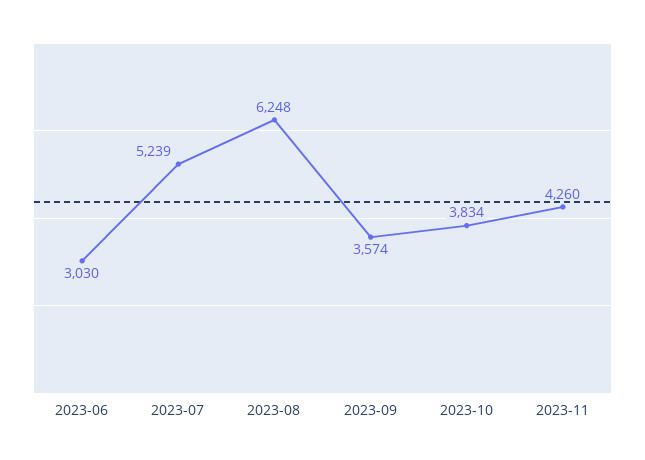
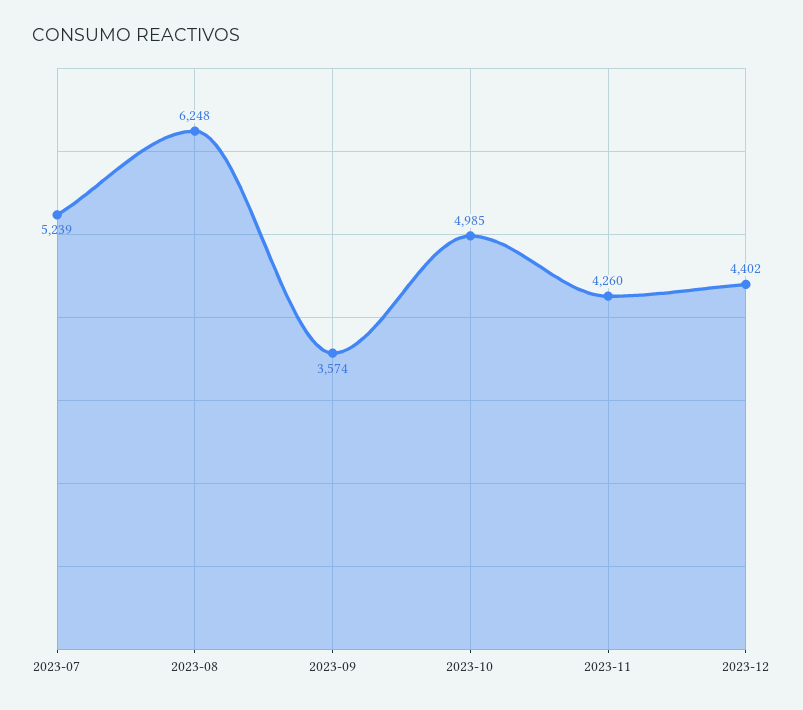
2023-06: 3030 -> none
2023-10: 3834 -> 4985
2023-12: none -> 4402

